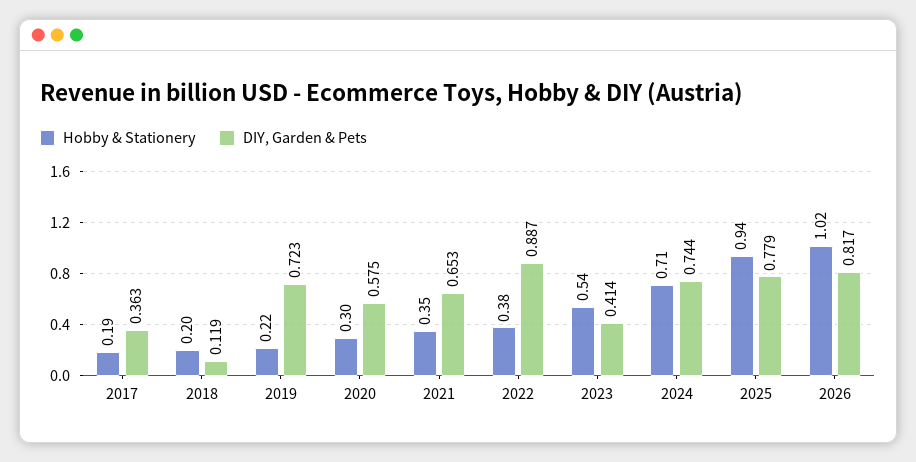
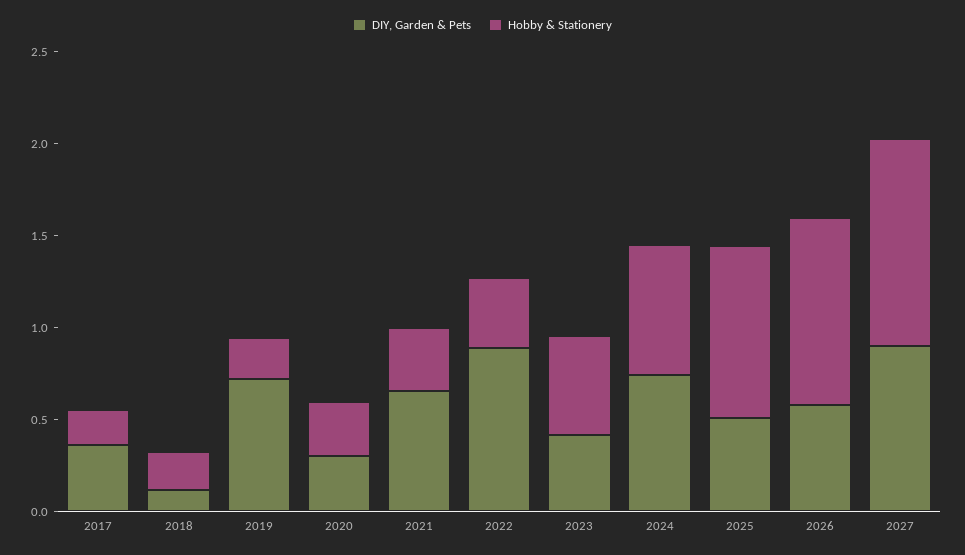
DIY, Garden & Pets, 2020: 0.575 -> 0.3
DIY, Garden & Pets, 2025: 0.779 -> 0.5
DIY, Garden & Pets, 2026: 0.817 -> 0.6
DIY, Garden & Pets, 2027: none -> 0.9
Hobby & Stationery, 2027: none -> 1.1

